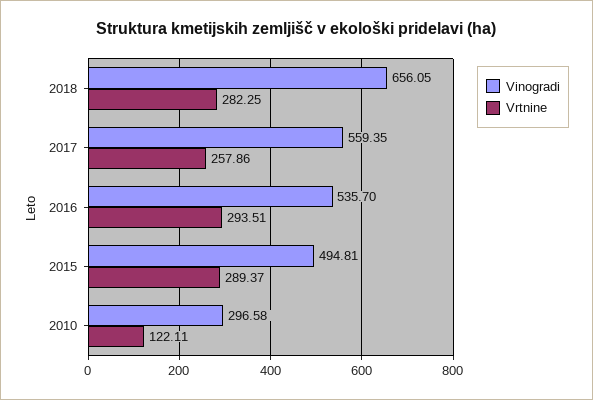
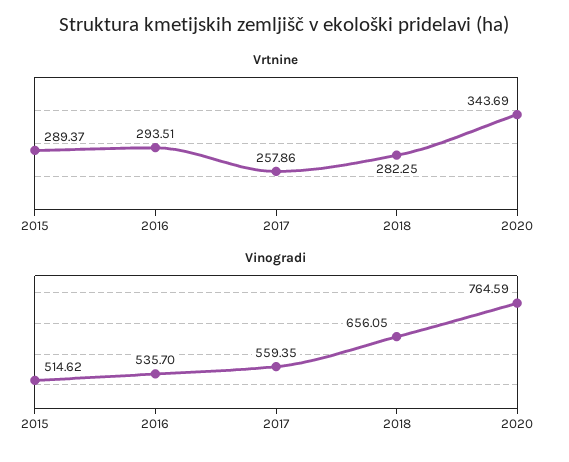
Vinogradi, 2015: 494.81 -> 514.62
Vinogradi, 2010: 296.58 -> none
Vrtnine, 2010: 122.11 -> none
Vrtnine, 2020: none -> 343.69
Vinogradi, 2020: none -> 764.59

